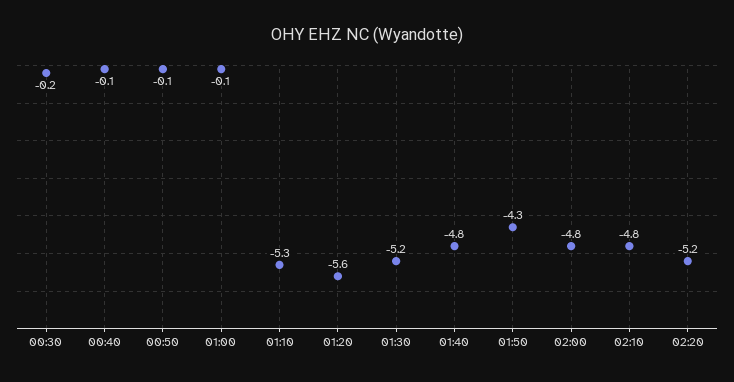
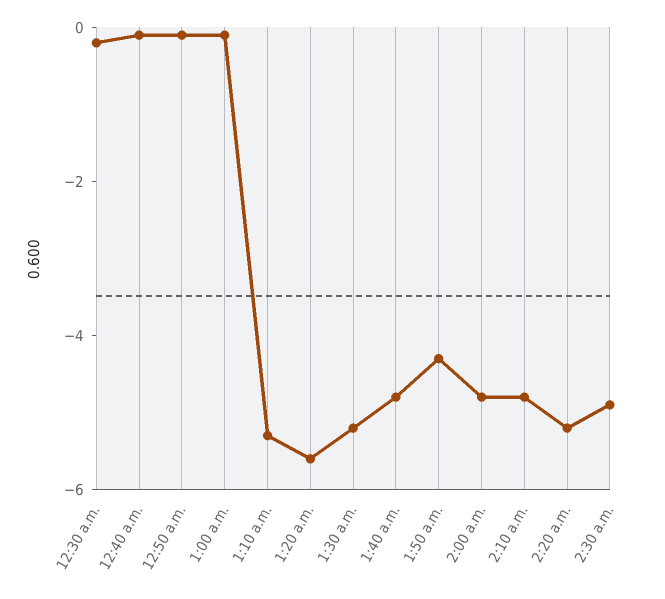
2:30 a.m.: none -> -5

